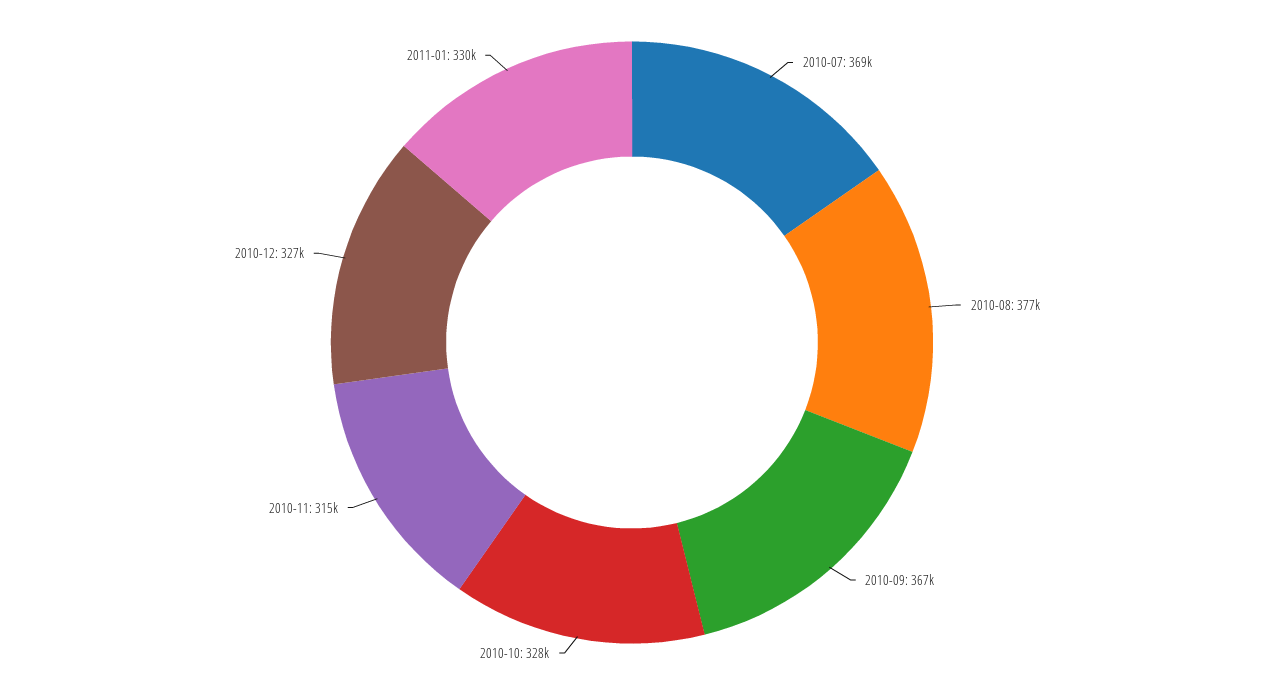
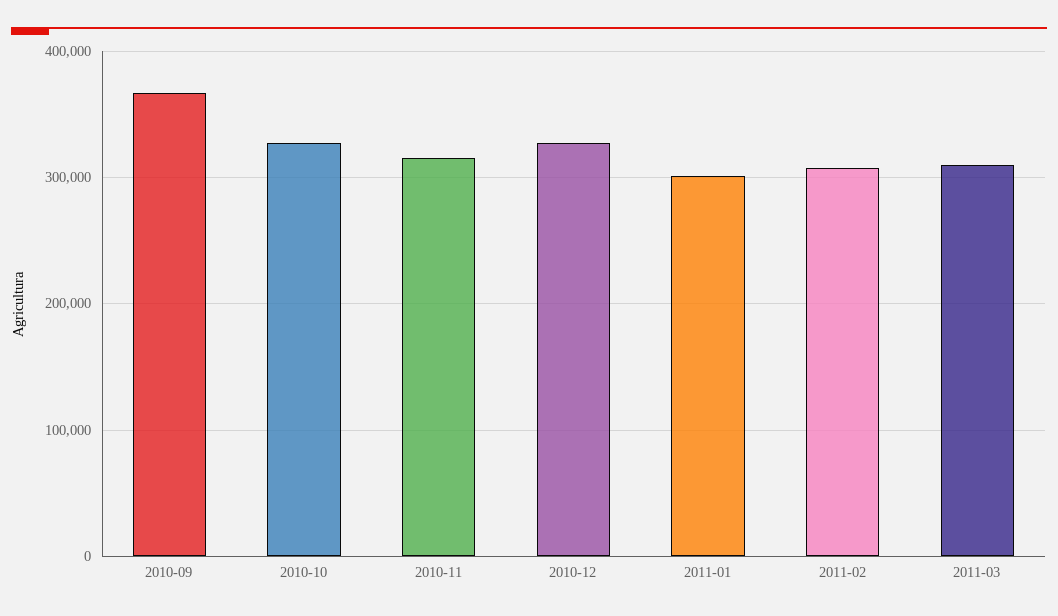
2010-07: 369000 -> none
2010-08: 377000 -> none
2011-01: 330000 -> 300000
2011-02: none -> 310000
2011-03: none -> 310000

